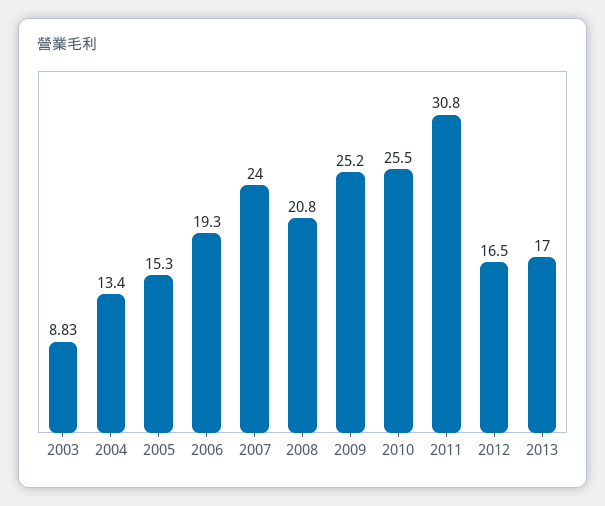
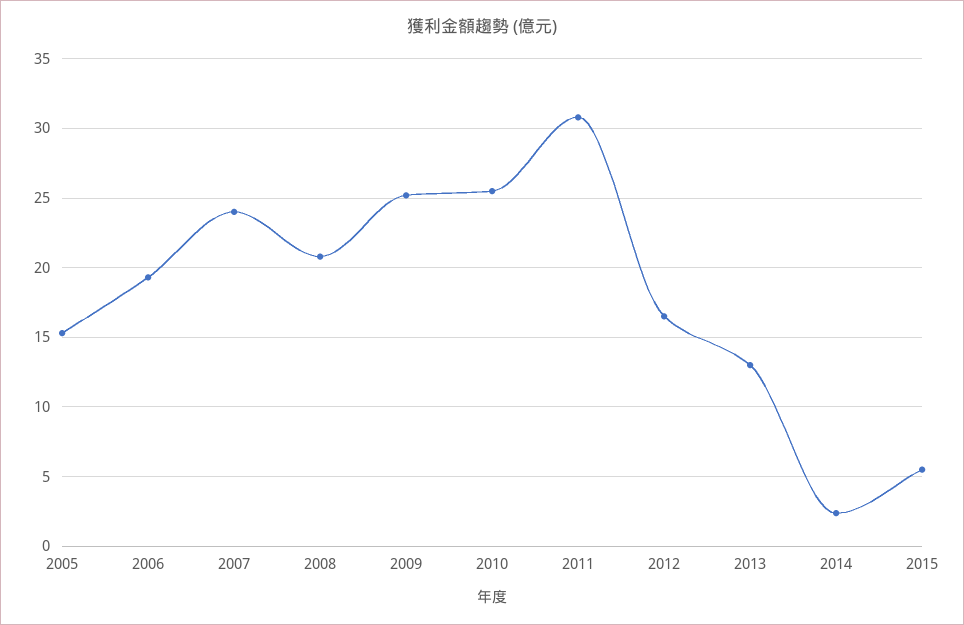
2003: 8.83 -> none
2004: 13.4 -> none
2013: 17 -> 13
2014: none -> 2.5
2015: none -> 5.5

